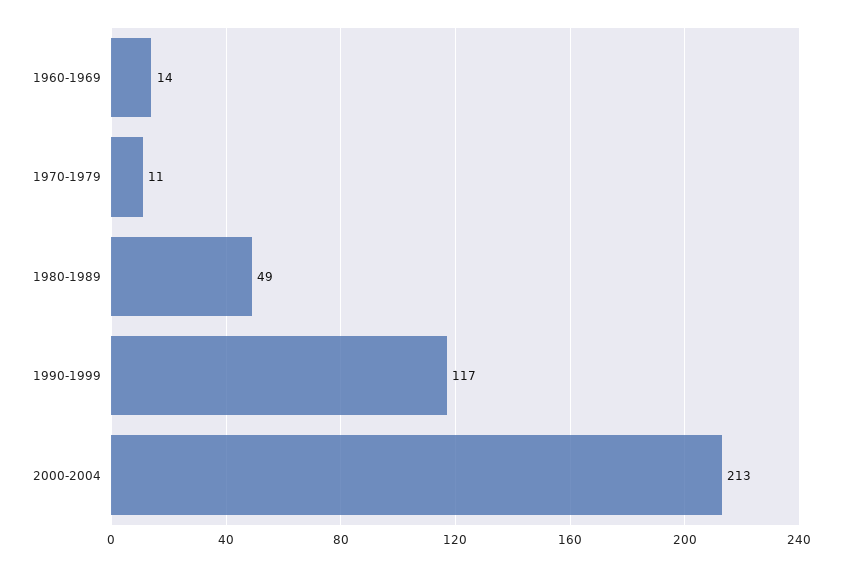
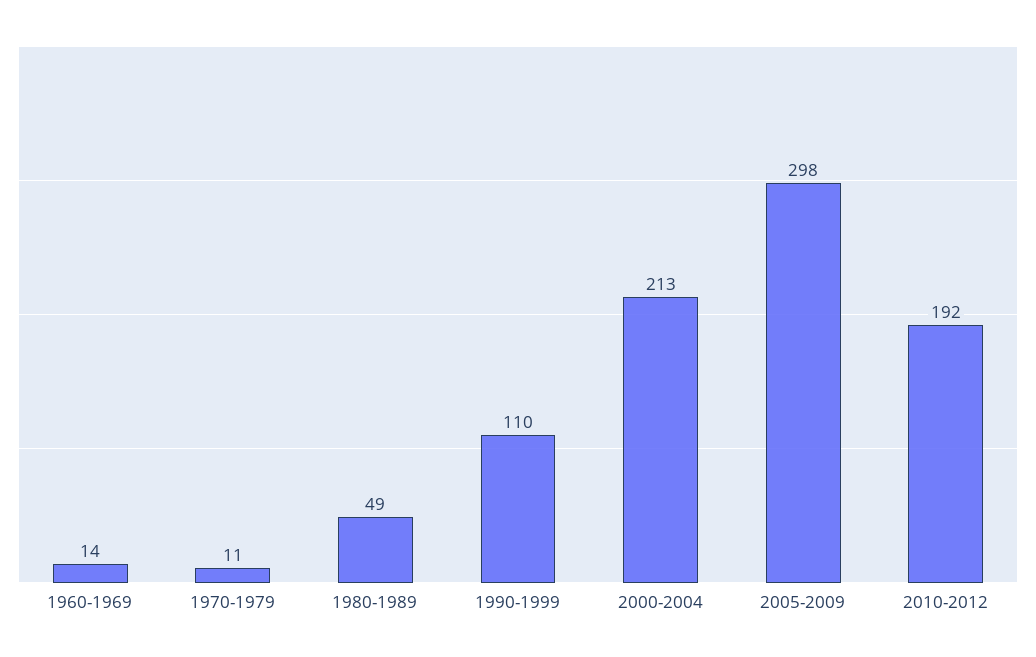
1990-1999: 117 -> 110
2005-2009: none -> 298
2010-2012: none -> 192

